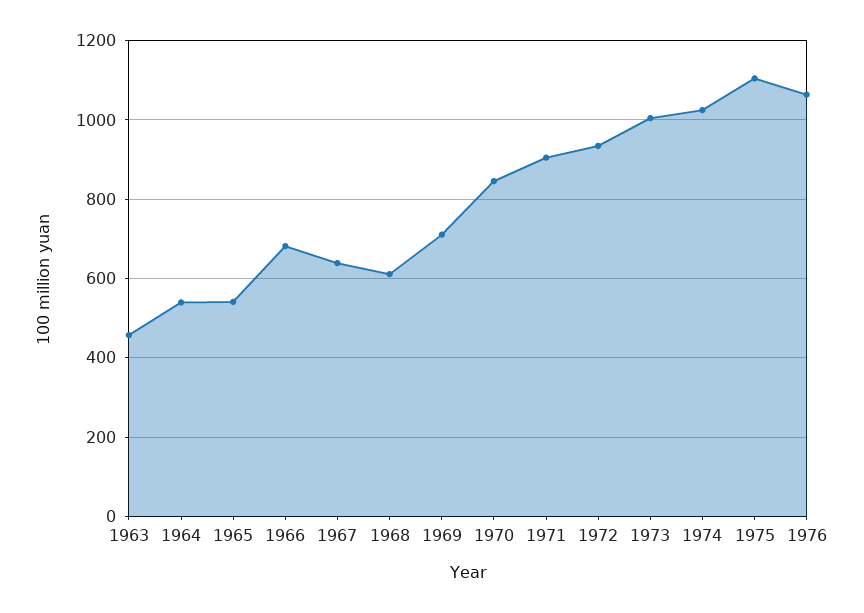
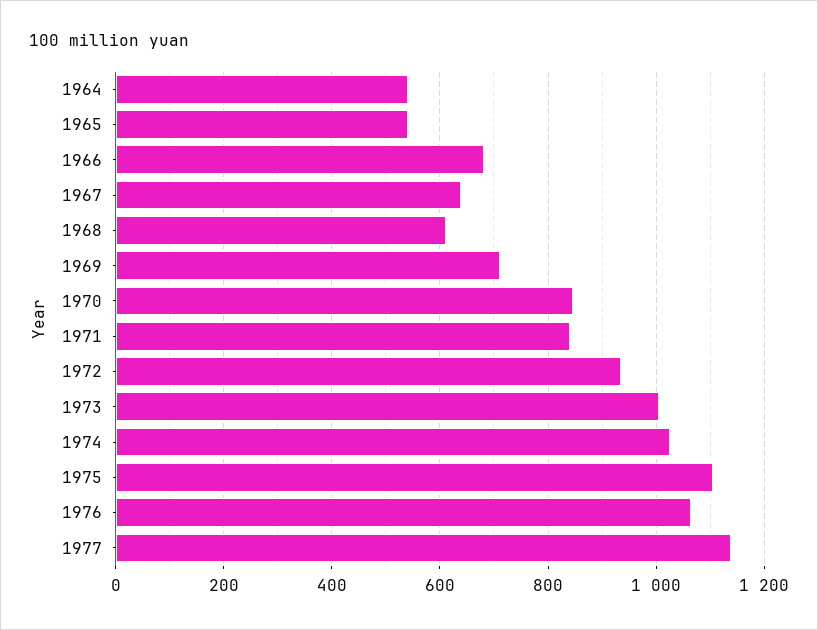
1963: 460 -> none
1971: 900 -> 840
1977: none -> 1140

